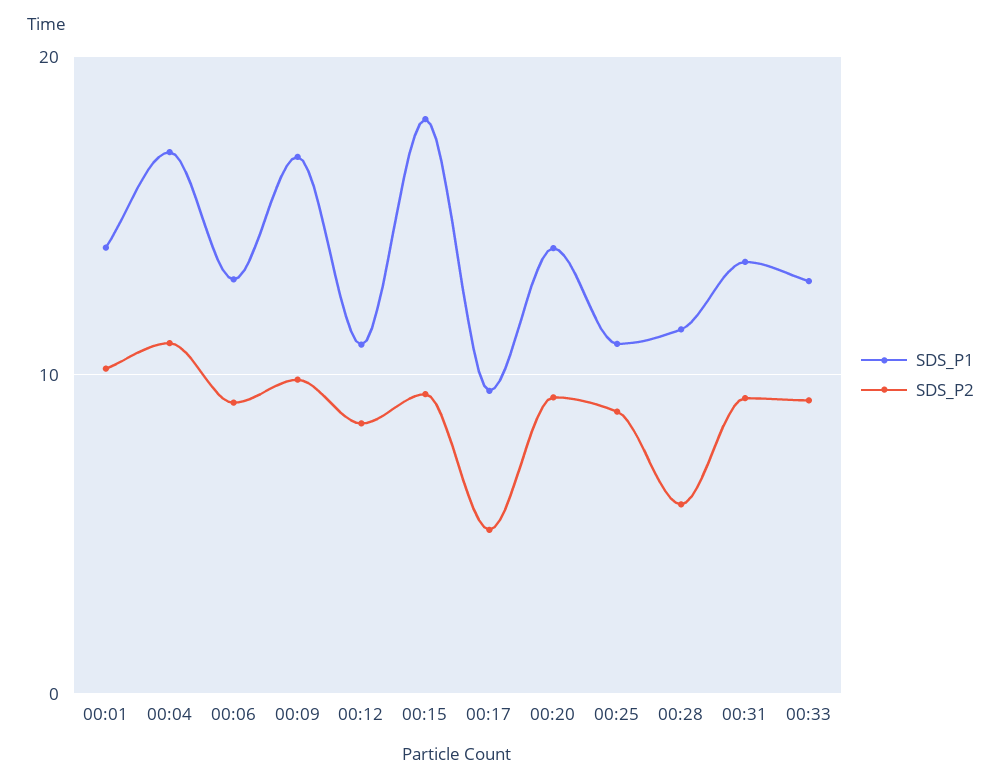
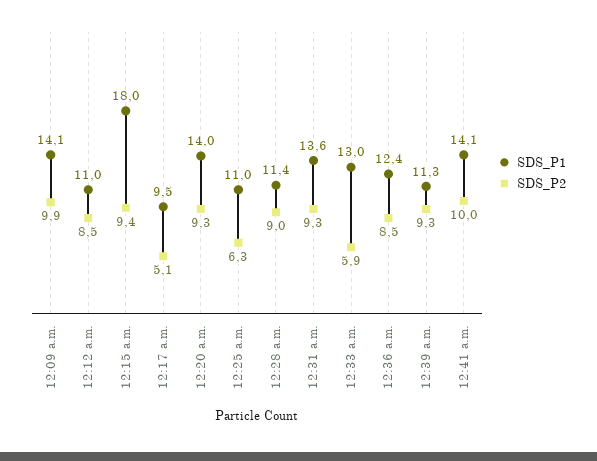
SDS_P1, 00:01: 14 -> none
SDS_P2, 00:01: 10 -> none
SDS_P1, 00:04: 17 -> none
SDS_P2, 00:04: 11 -> none
SDS_P1, 00:06: 13 -> none
SDS_P2, 00:06: 9 -> none
SDS_P1, 00:09: 17 -> 14.1
SDS_P2, 00:25: 9 -> 6.3
SDS_P2, 00:28: 6 -> 9
SDS_P2, 00:33: 9 -> 5.9
SDS_P1, 12:36 a.m.: none -> 12.4
SDS_P2, 12:36 a.m.: none -> 8.5
SDS_P1, 12:39 a.m.: none -> 11.3
SDS_P2, 12:39 a.m.: none -> 9.3
SDS_P1, 12:41 a.m.: none -> 14.1
SDS_P2, 12:41 a.m.: none -> 10

